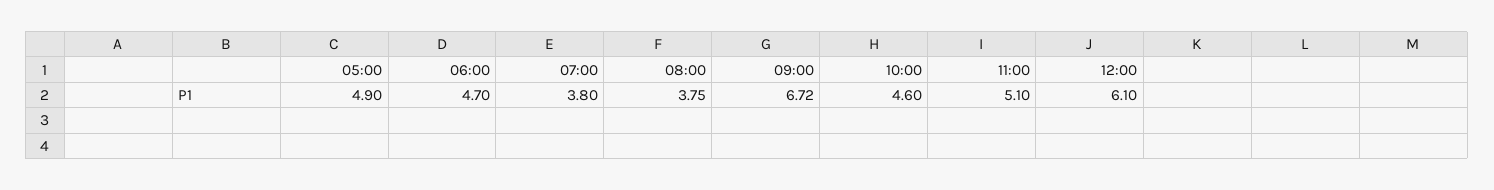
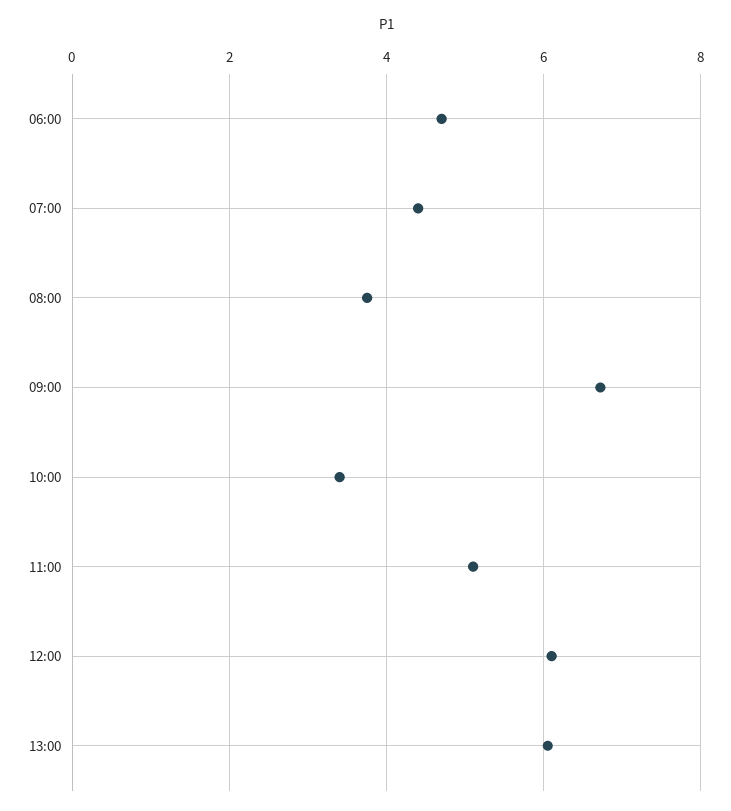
05:00: 4.9 -> none
07:00: 3.8 -> 4.4
10:00: 4.6 -> 3.4
13:00: none -> 6

